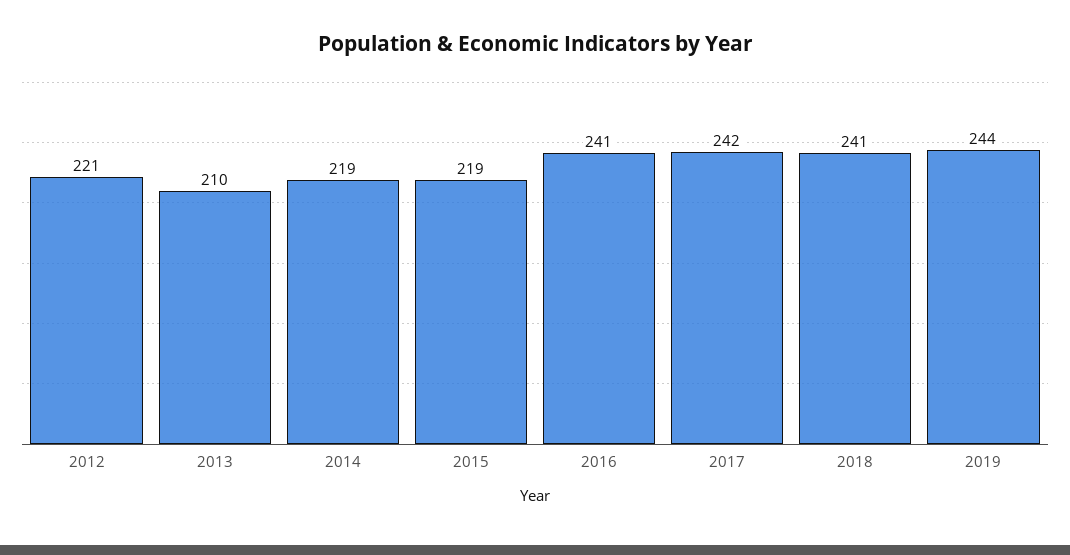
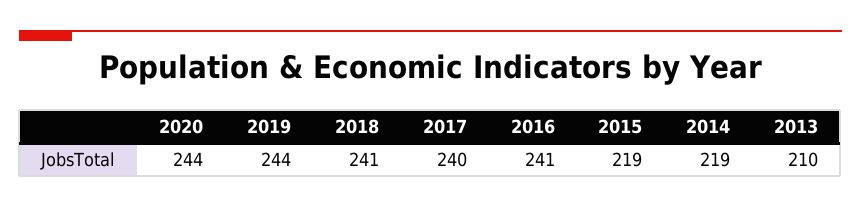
2012: 221 -> none
2017: 242 -> 240
2020: none -> 244

